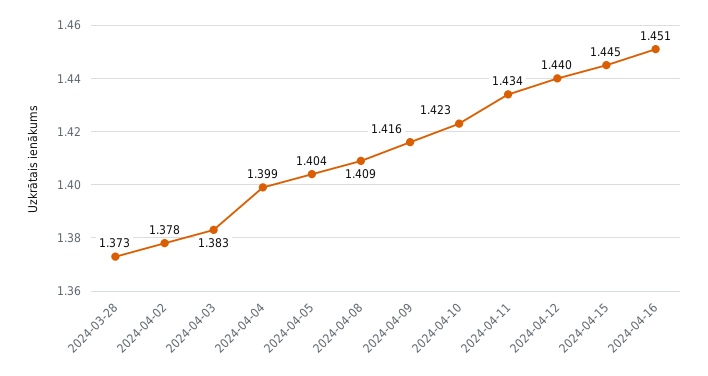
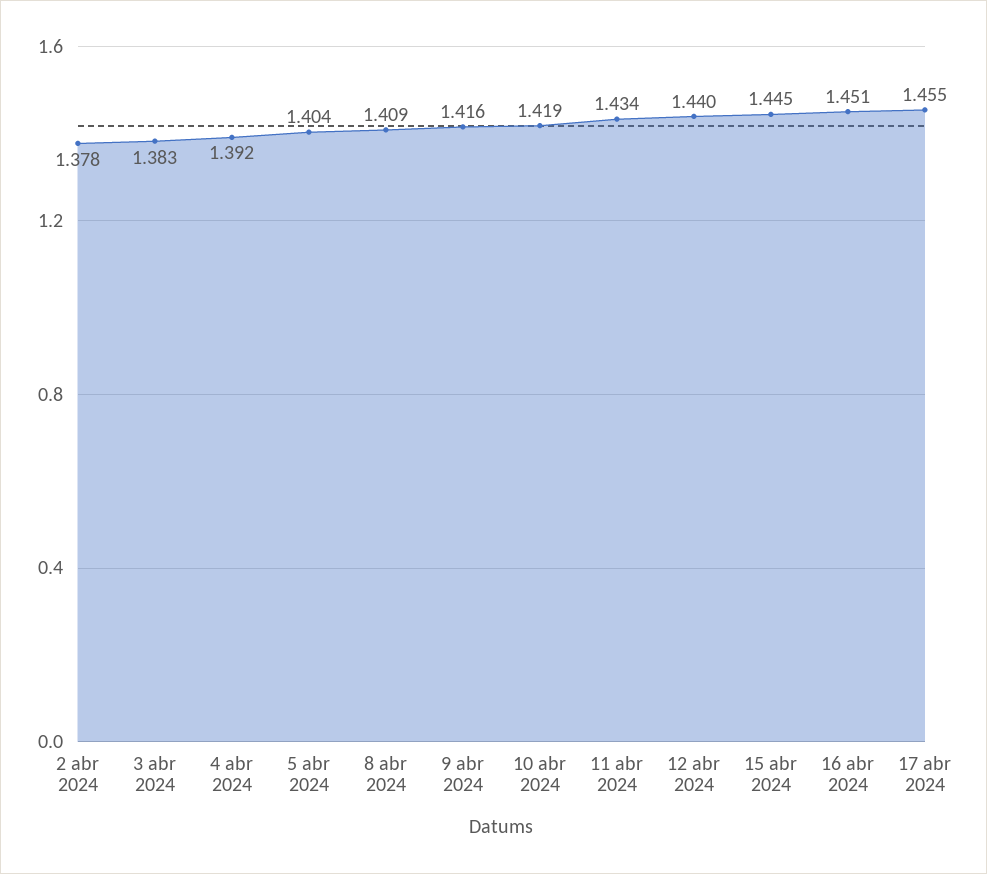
2024-03-28: 1.373 -> none
2024-04-04: 1.399 -> 1.392
2024-04-10: 1.423 -> 1.419
17 abr 2024: none -> 1.455

